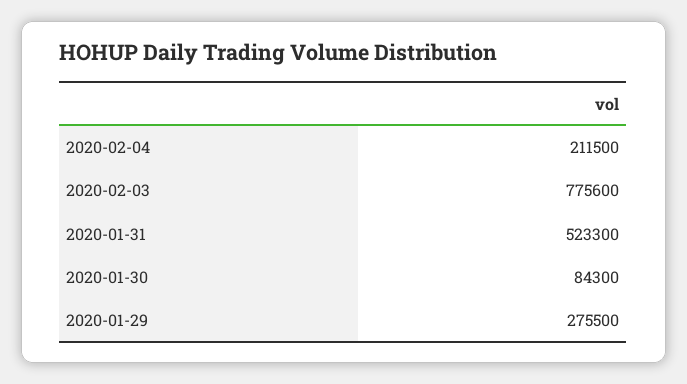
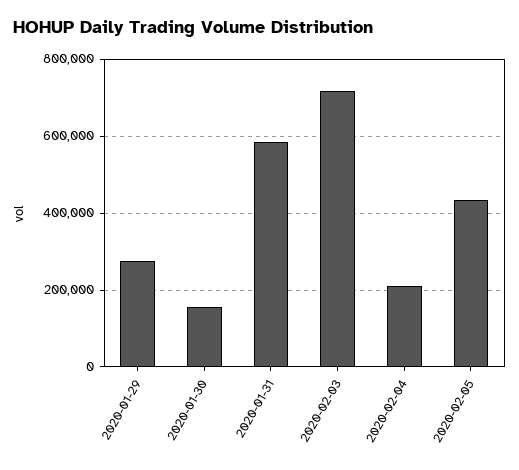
2020-02-03: 775600 -> 720000
2020-01-31: 523300 -> 580000
2020-01-30: 84300 -> 160000
2020-02-05: none -> 440000

